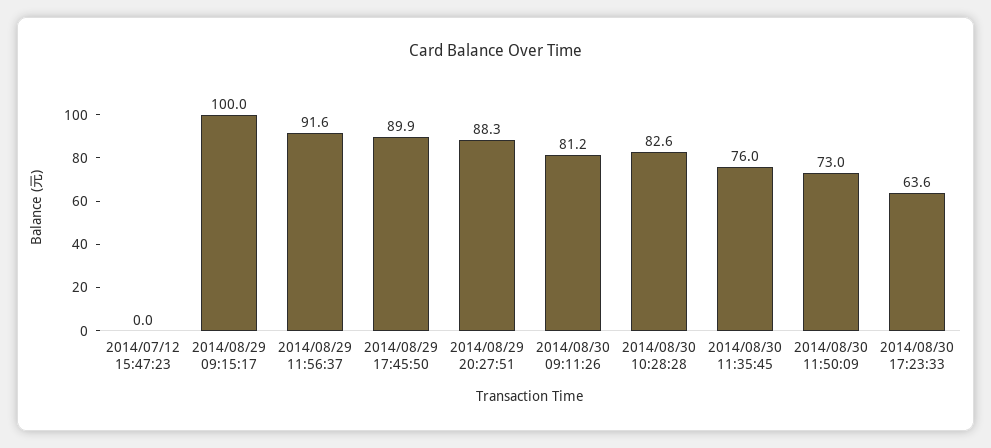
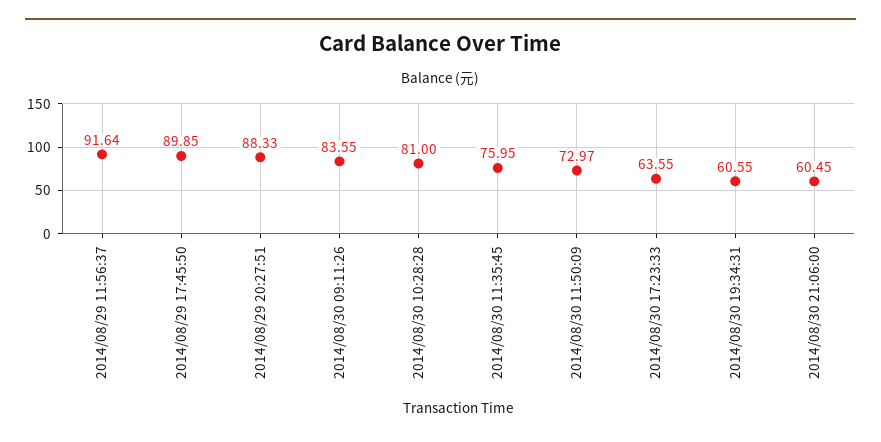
2014/07/12 15:47:23: 0 -> none
2014/08/29 09:15:17: 100 -> none
2014/08/30 09:11:26: 81.2 -> 83.55
2014/08/30 10:28:28: 82.6 -> 81
2014/08/30 19:34:31: none -> 60.55
2014/08/30 21:06:00: none -> 60.45

